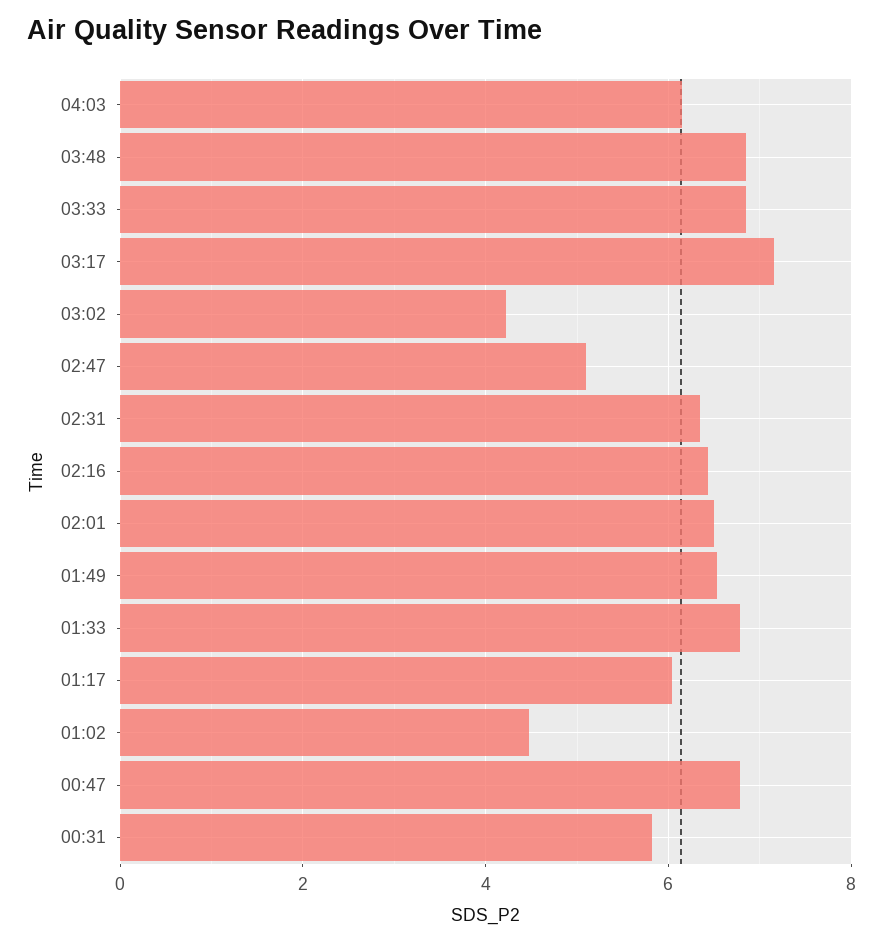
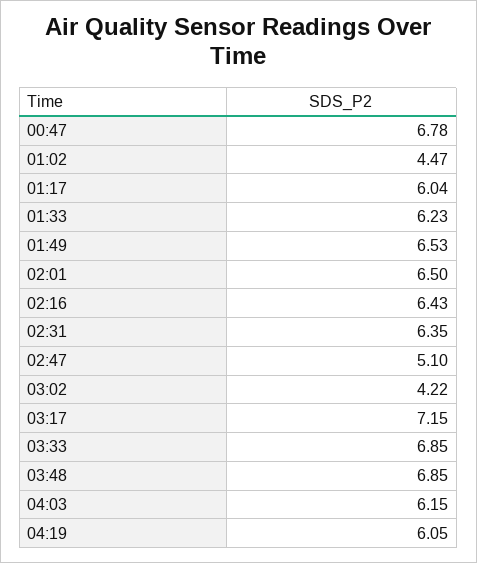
01:33: 6.8 -> 6.23
00:31: 5.8 -> none
04:19: none -> 6.05

